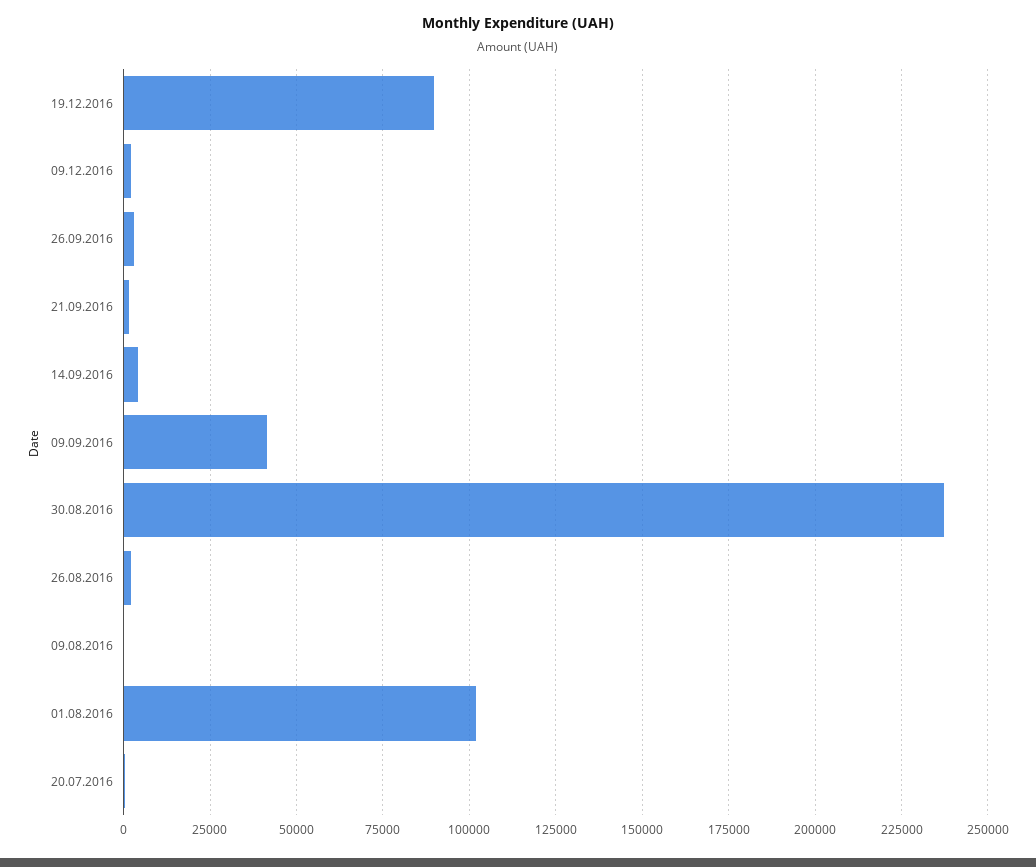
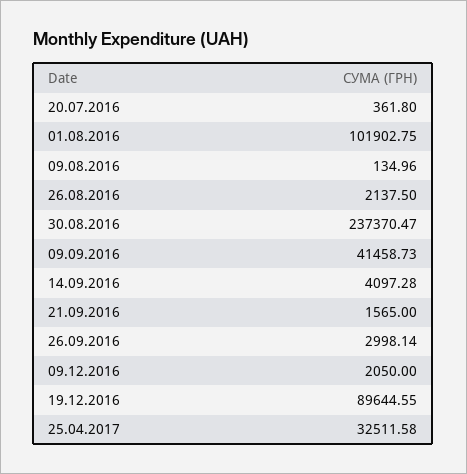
25.04.2017: none -> 32511.58

